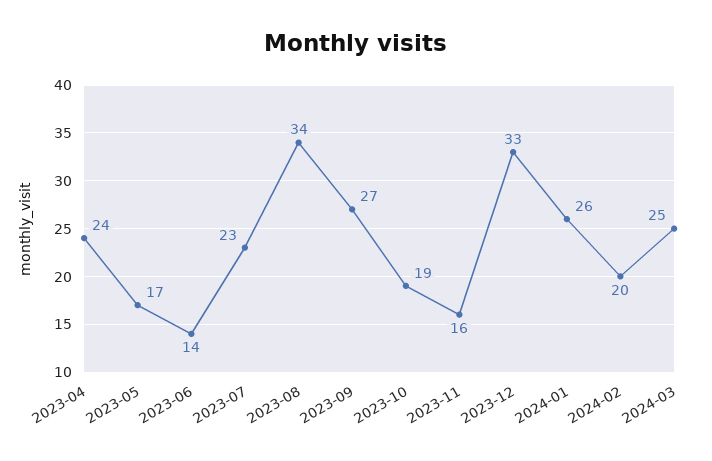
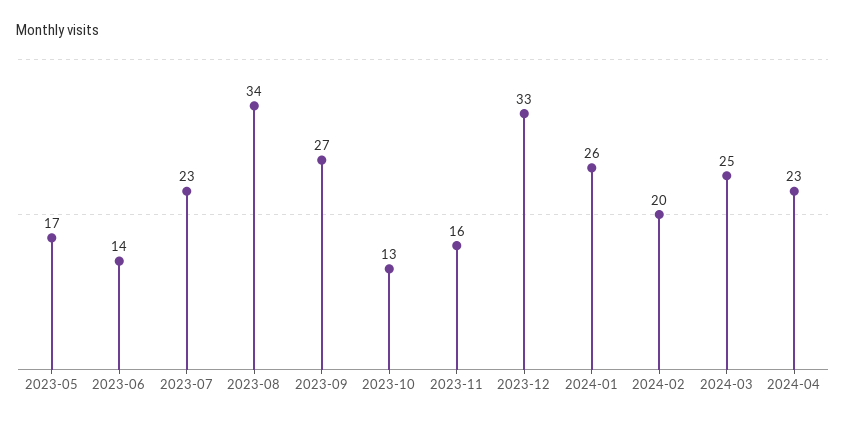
2023-04: 24 -> none
2023-10: 19 -> 13
2024-04: none -> 23

